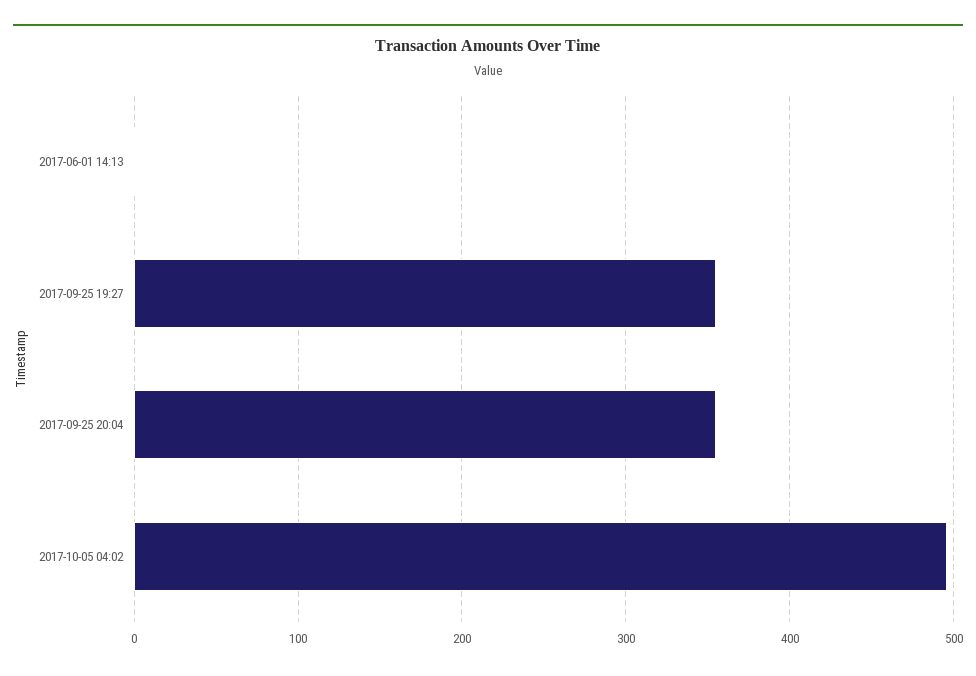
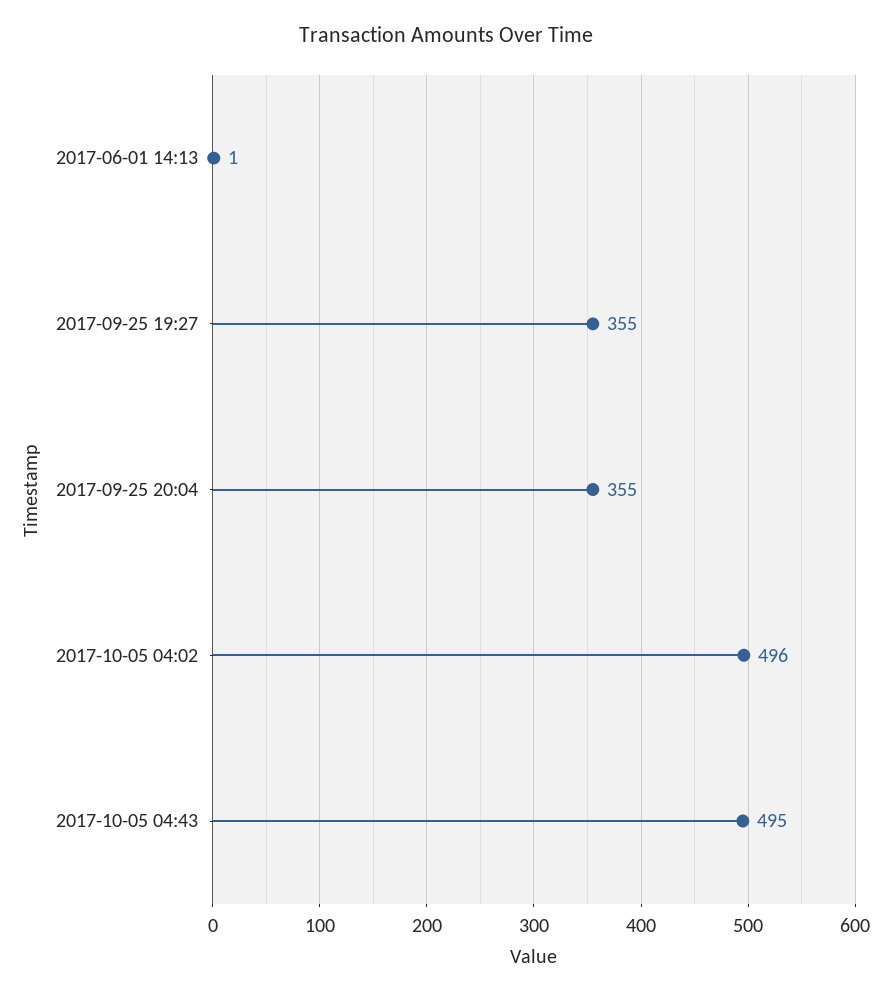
2017-10-05 04:43: none -> 495

